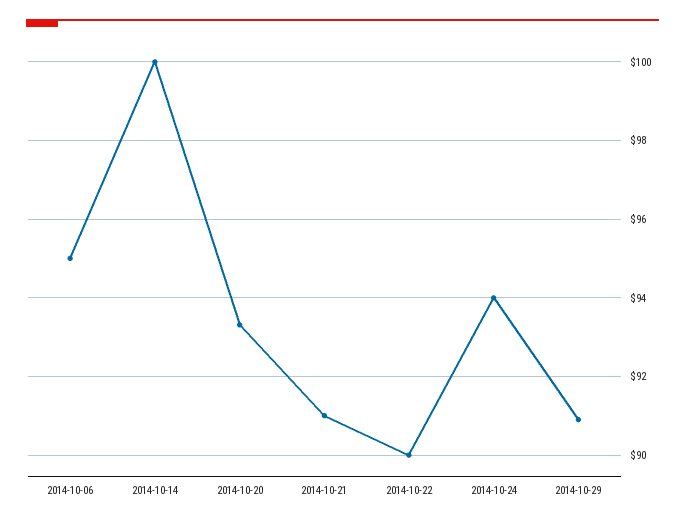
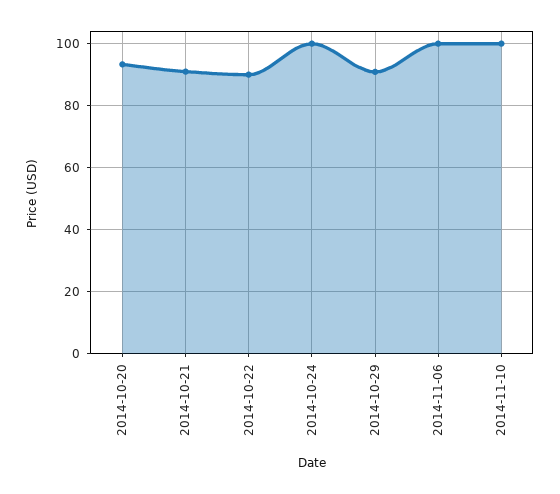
2014-10-06: 95 -> none
2014-10-14: 100 -> none
2014-10-24: 94 -> 100
2014-11-06: none -> 100
2014-11-10: none -> 100

